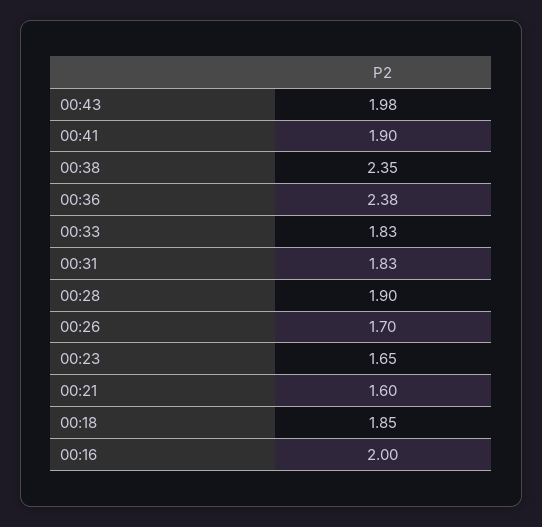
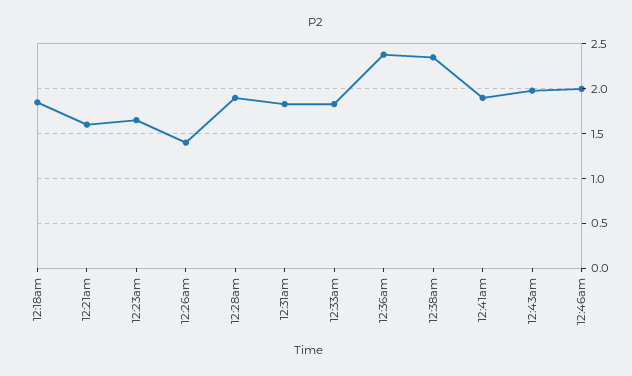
00:26: 1.7 -> 1.4
00:16: 2 -> none
12:46am: none -> 2

